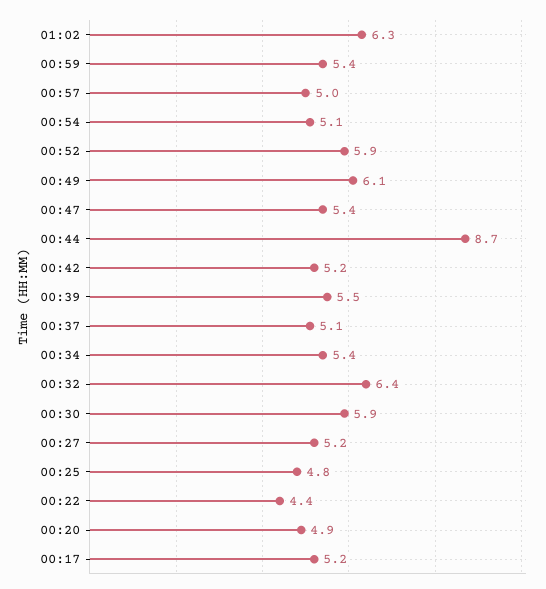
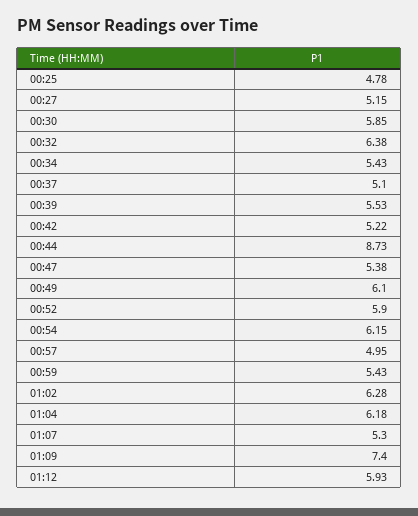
00:54: 5.1 -> 6.15
00:22: 4.4 -> none
00:20: 4.9 -> none
00:17: 5.2 -> none
01:04: none -> 6.18
01:07: none -> 5.3
01:09: none -> 7.4
01:12: none -> 5.93

